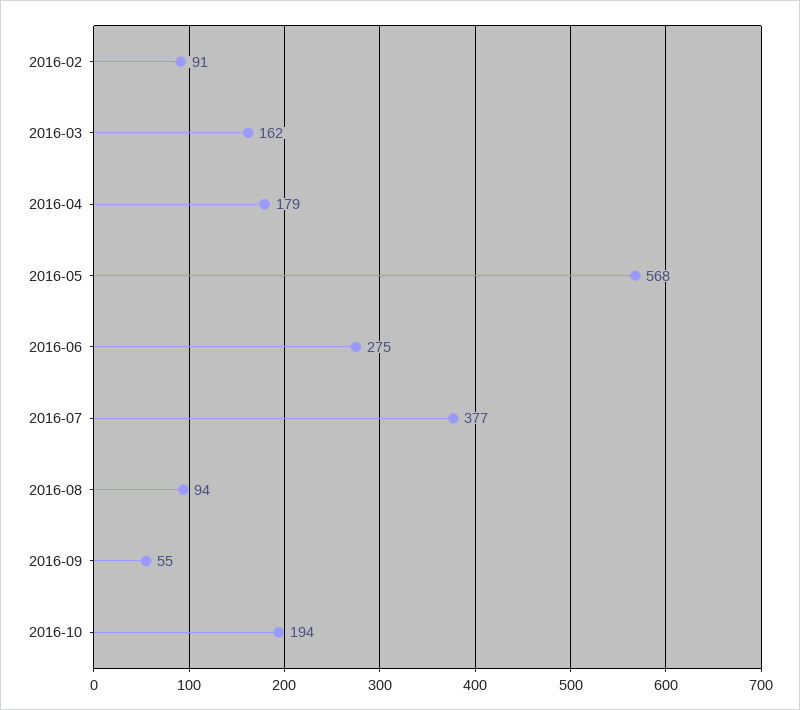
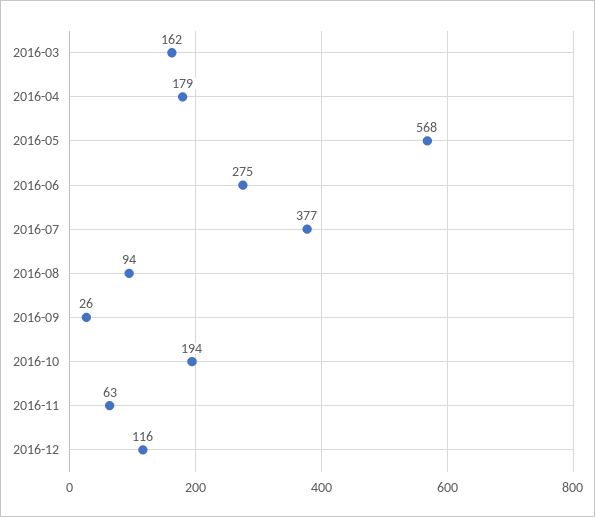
2016-02: 91 -> none
2016-09: 55 -> 26
2016-11: none -> 63
2016-12: none -> 116

